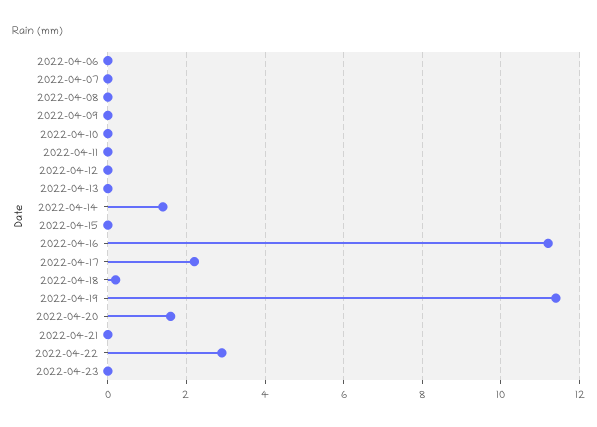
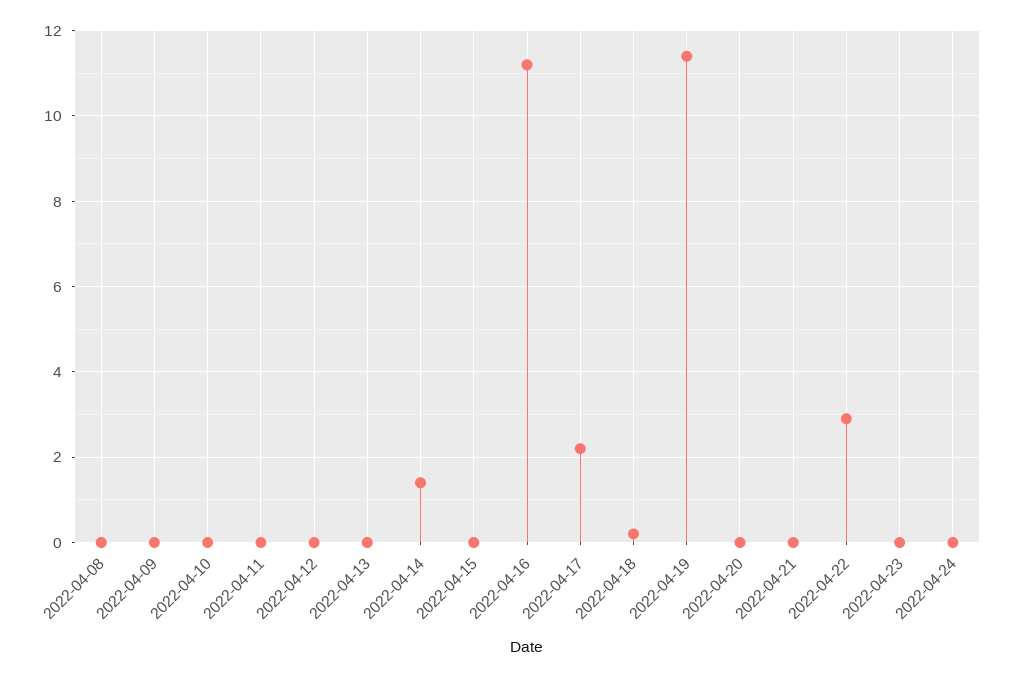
2022-04-06: 0 -> none
2022-04-07: 0 -> none
2022-04-20: 1.5 -> 0
2022-04-24: none -> 0

